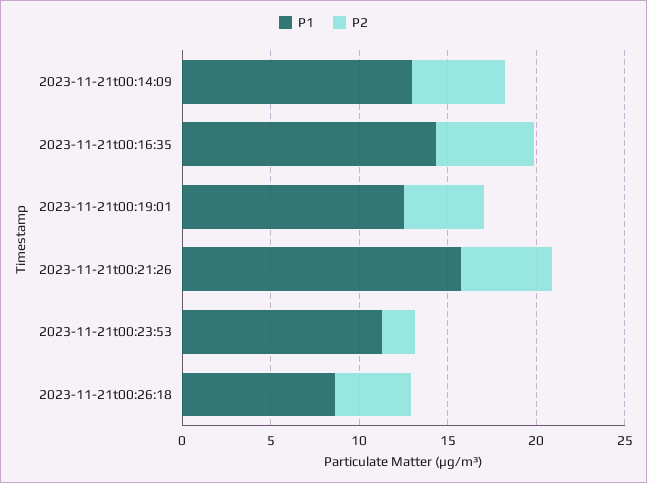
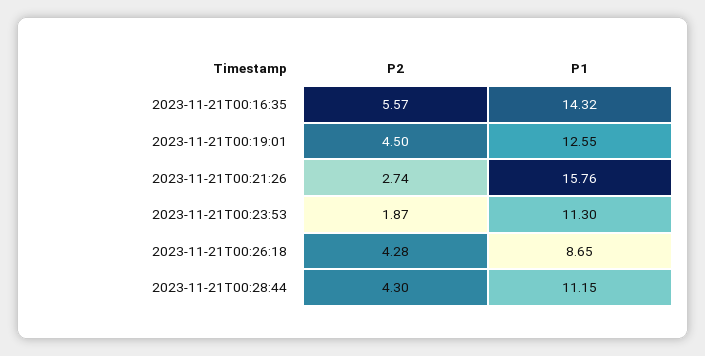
P1, 2023-11-21t00:14:09: 13 -> none
P2, 2023-11-21t00:14:09: 5 -> none
P2, 2023-11-21t00:21:26: 5 -> 2.74
P2, 2023-11-21T00:28:44: none -> 4.3
P1, 2023-11-21T00:28:44: none -> 11.15

